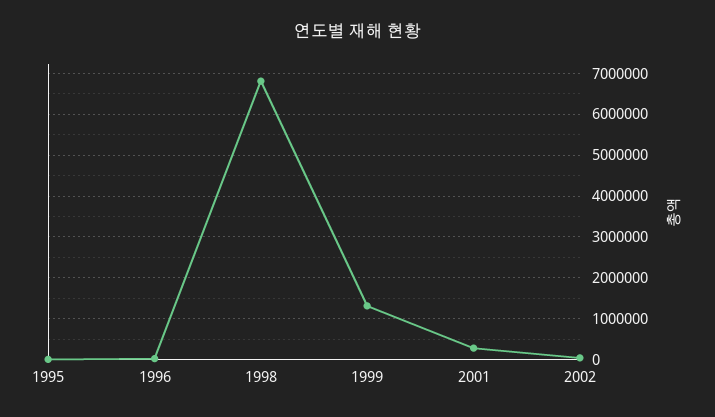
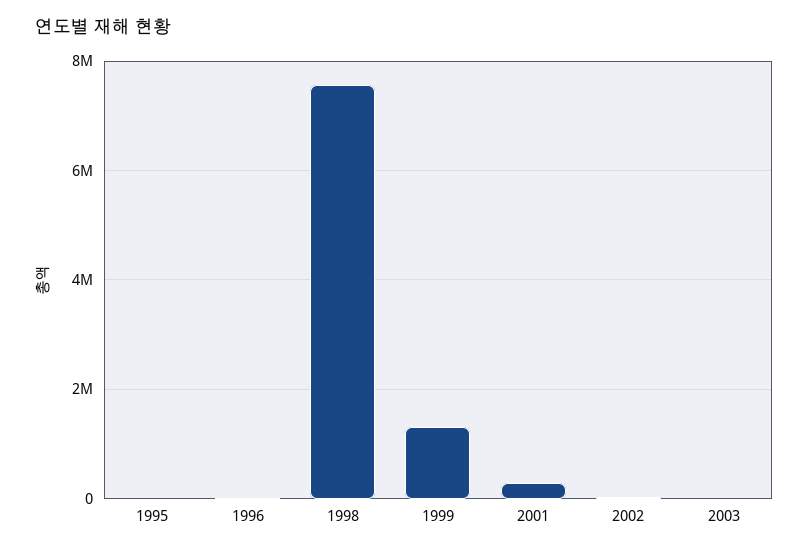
1998: 6800000 -> 7600000
2003: none -> 0

